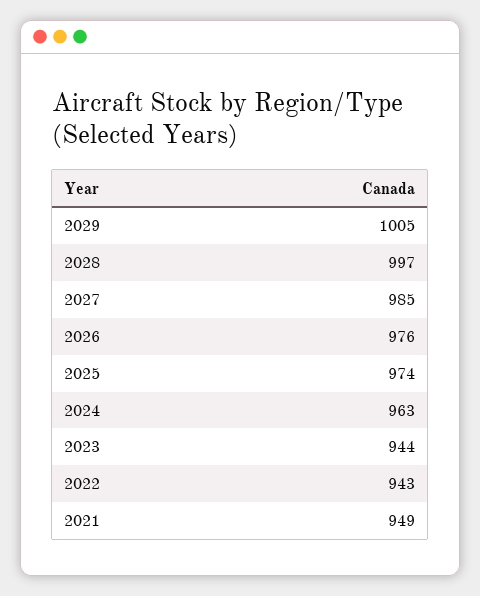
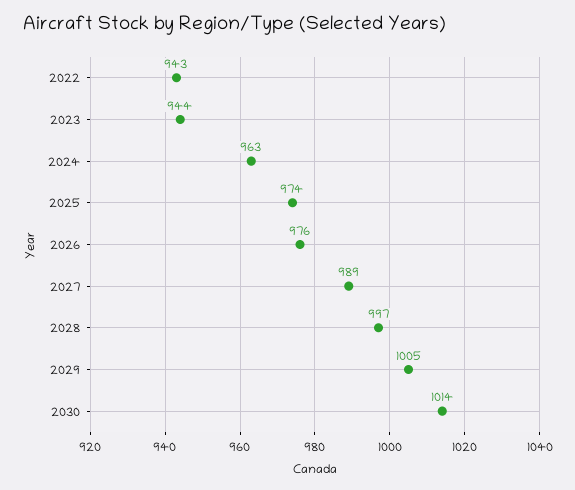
2027: 985 -> 989
2021: 949 -> none
2030: none -> 1014

